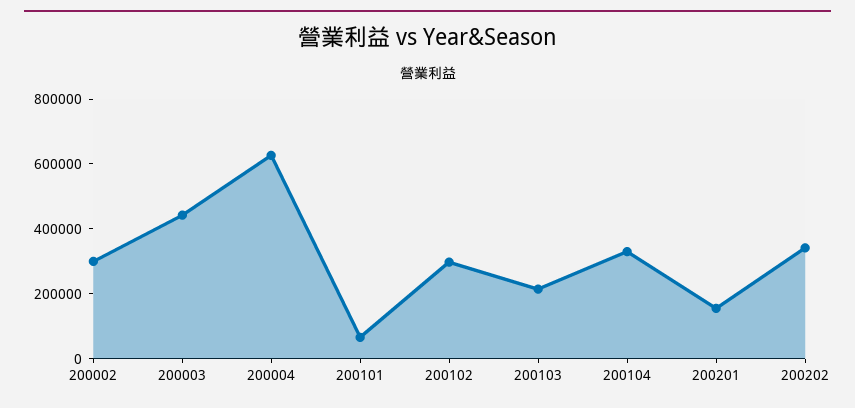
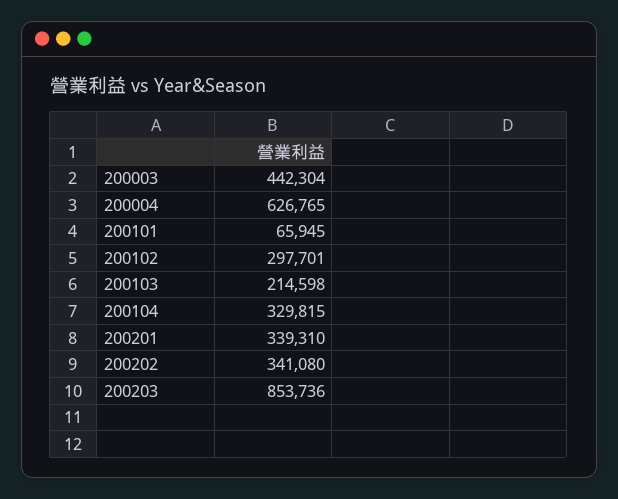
200002: 300000 -> none
200201: 150000 -> 339310
200203: none -> 853736

